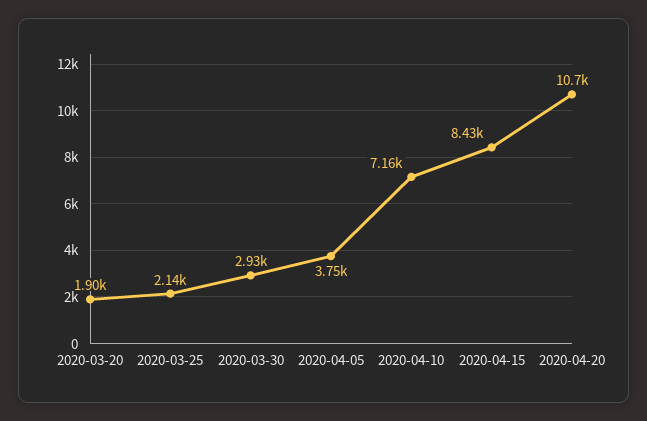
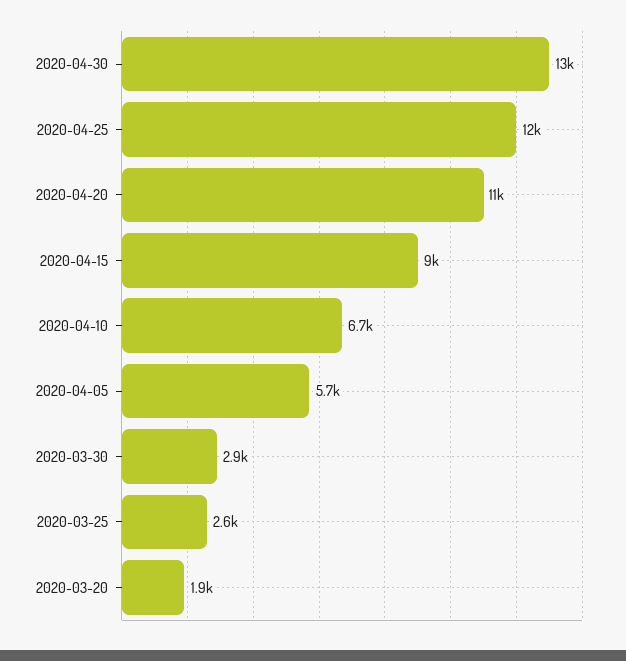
2020-03-25: 2140 -> 2600
2020-04-05: 3750 -> 5700
2020-04-10: 7160 -> 6700
2020-04-15: 8430 -> 9000
2020-04-30: none -> 13000
2020-04-25: none -> 12000

